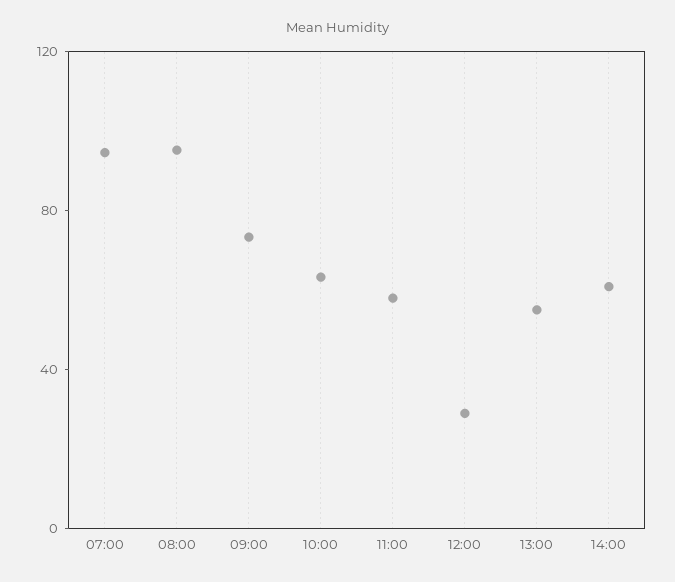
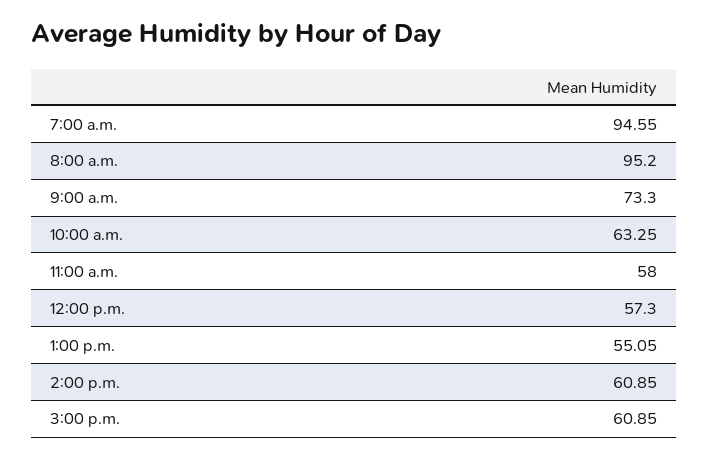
12:00: 30 -> 57.3
3:00 p.m.: none -> 60.85

